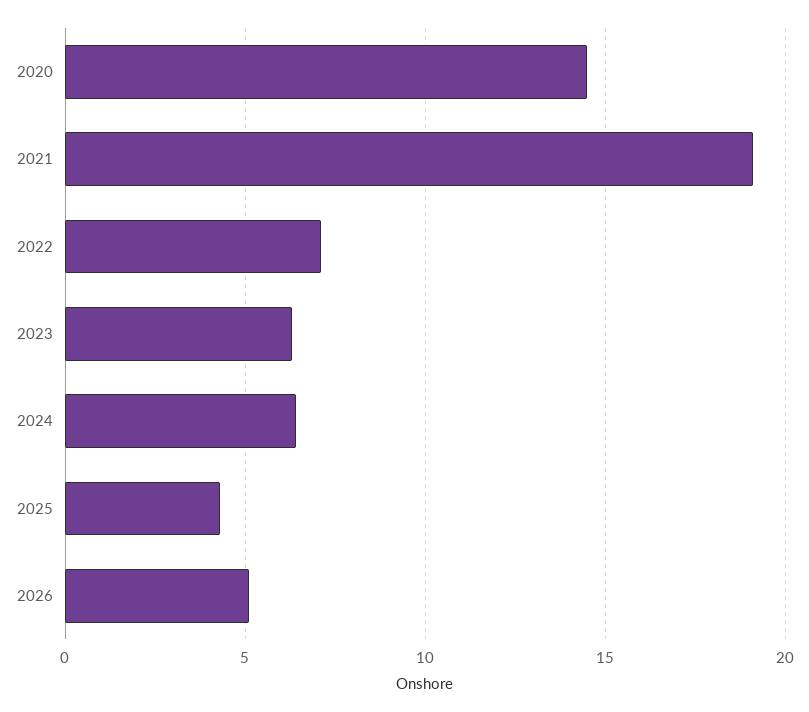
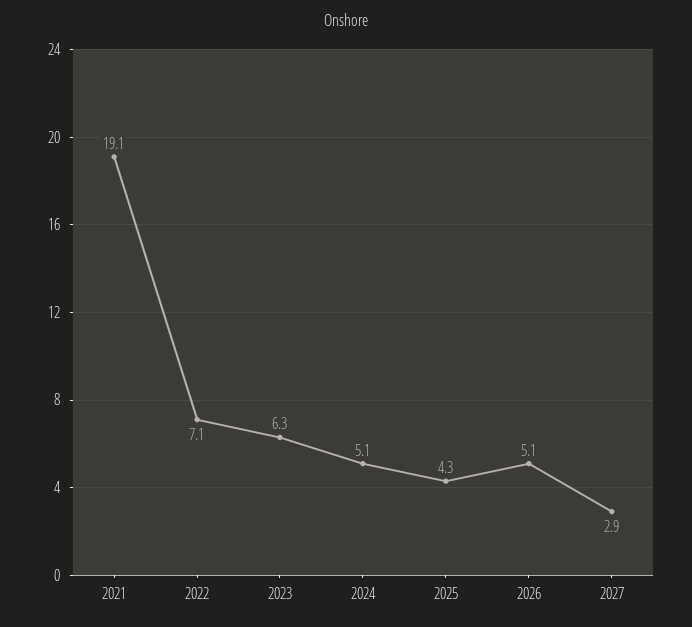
2020: 14.5 -> none
2024: 6.5 -> 5.1
2027: none -> 2.9

